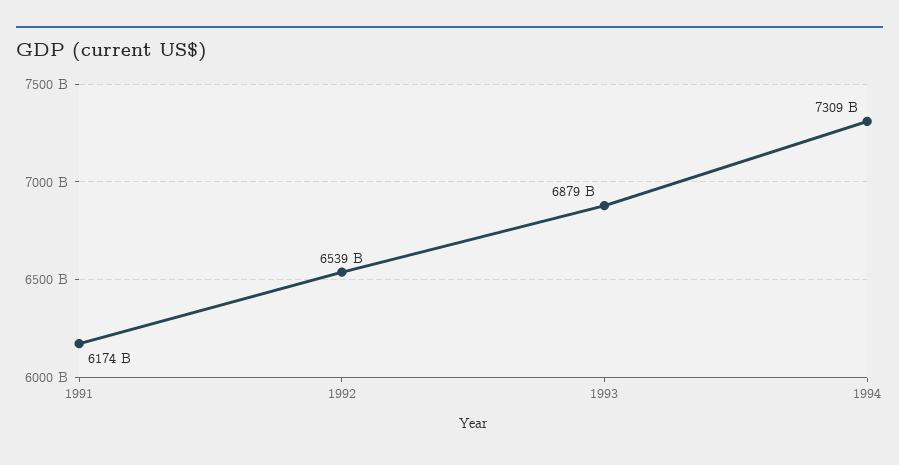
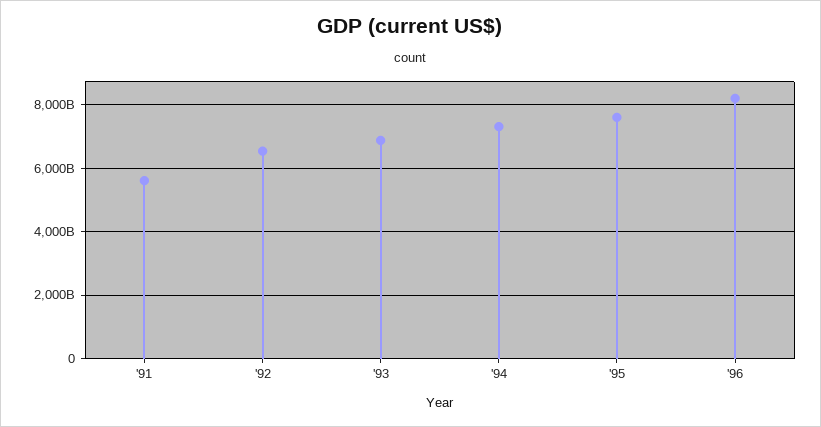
1991: 6174000000000 -> 5600000000000
'95: none -> 7600000000000
'96: none -> 8200000000000

